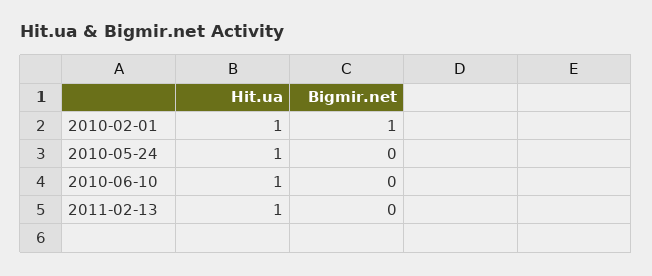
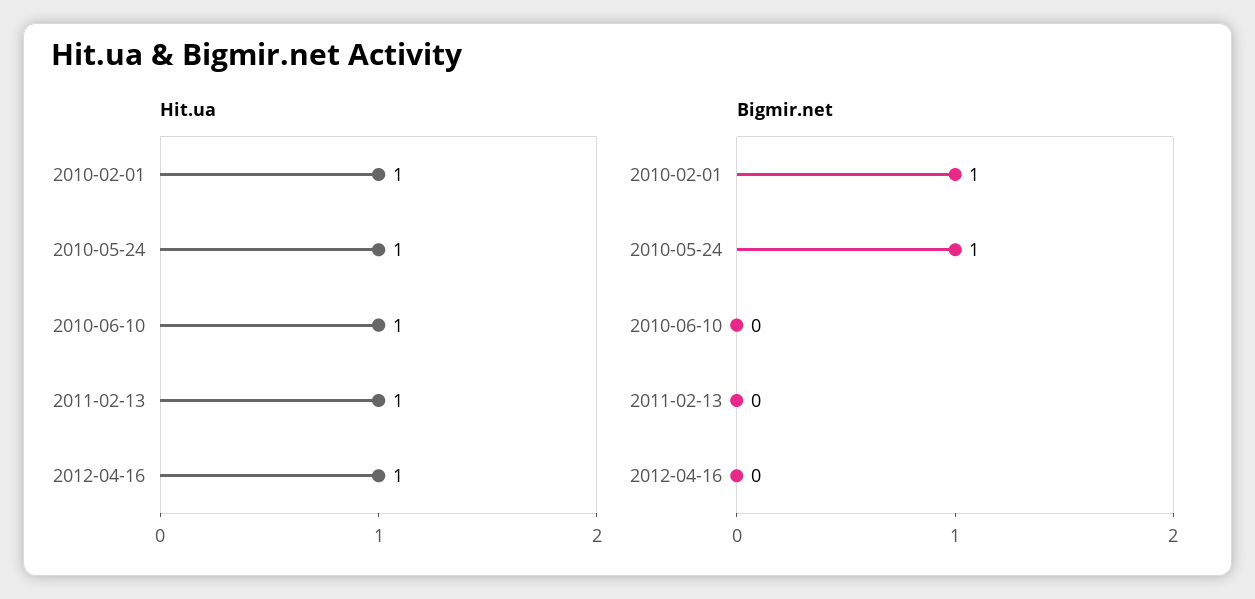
Bigmir.net, 2010-05-24: 0 -> 1
Hit.ua, 2012-04-16: none -> 1
Bigmir.net, 2012-04-16: none -> 0

